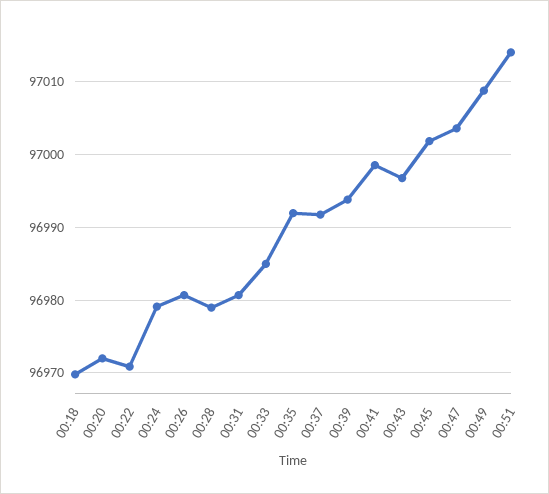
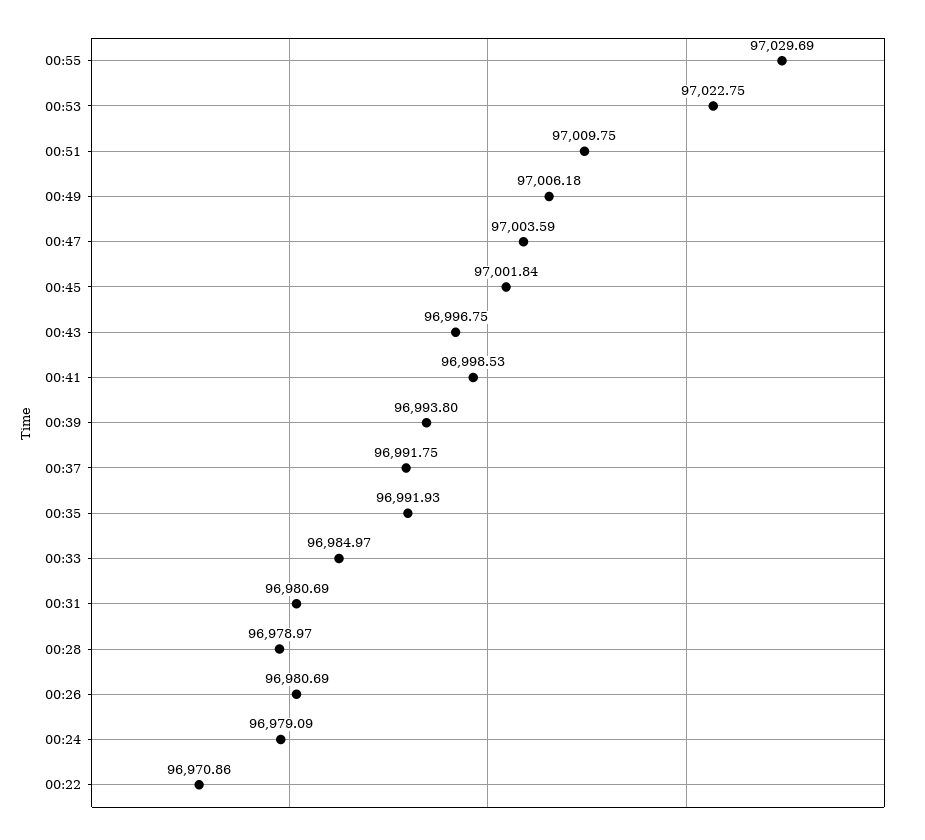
00:18: 96970 -> none
00:20: 96972 -> none
00:49: 97009 -> 97006.18
00:51: 97014 -> 97009.75
00:55: none -> 97029.69
00:53: none -> 97022.75

